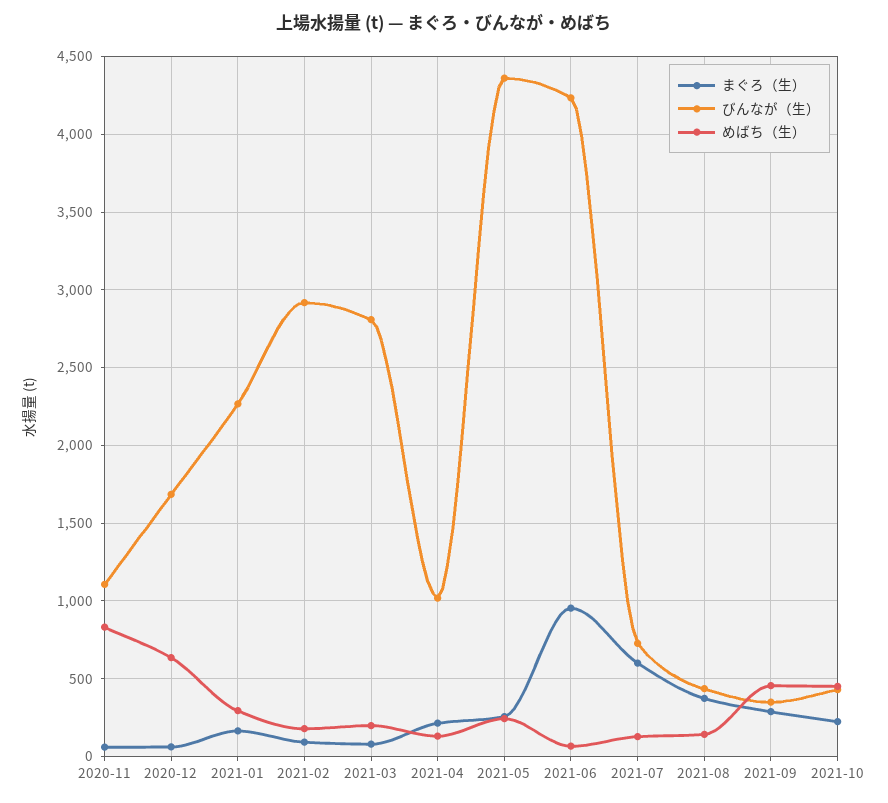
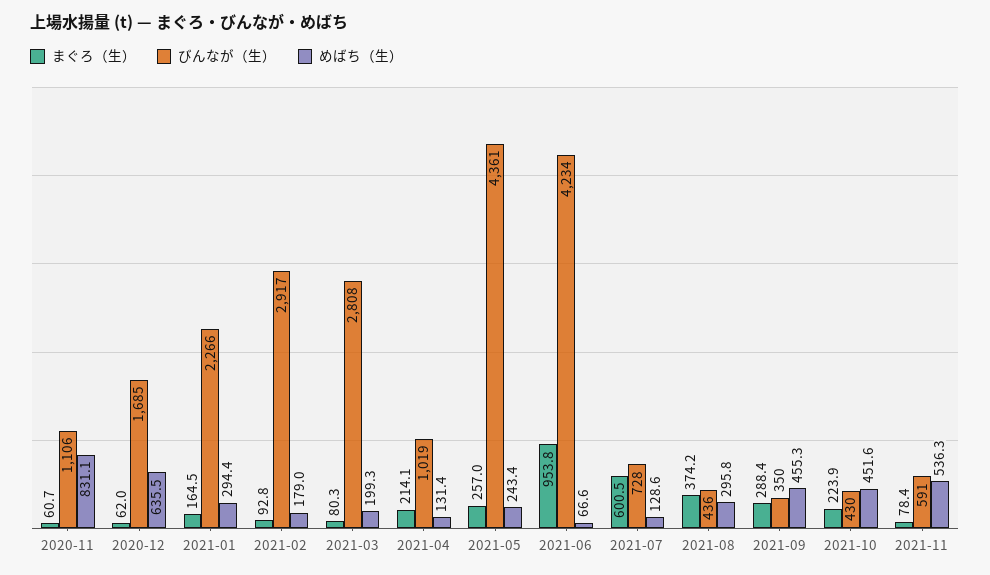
めばち（生）, 2021-08: 150 -> 295.8
まぐろ（生）, 2021-11: none -> 78.4
びんなが（生）, 2021-11: none -> 591
めばち（生）, 2021-11: none -> 536.3

